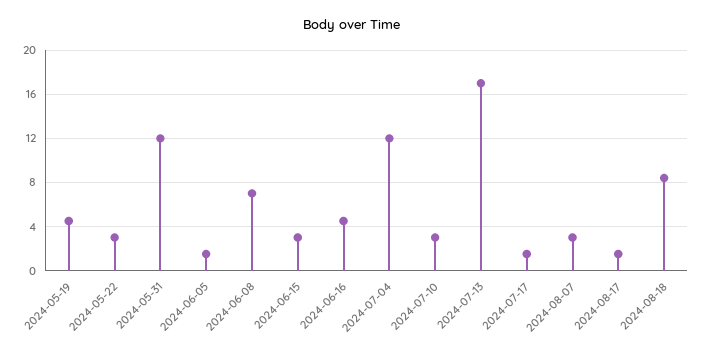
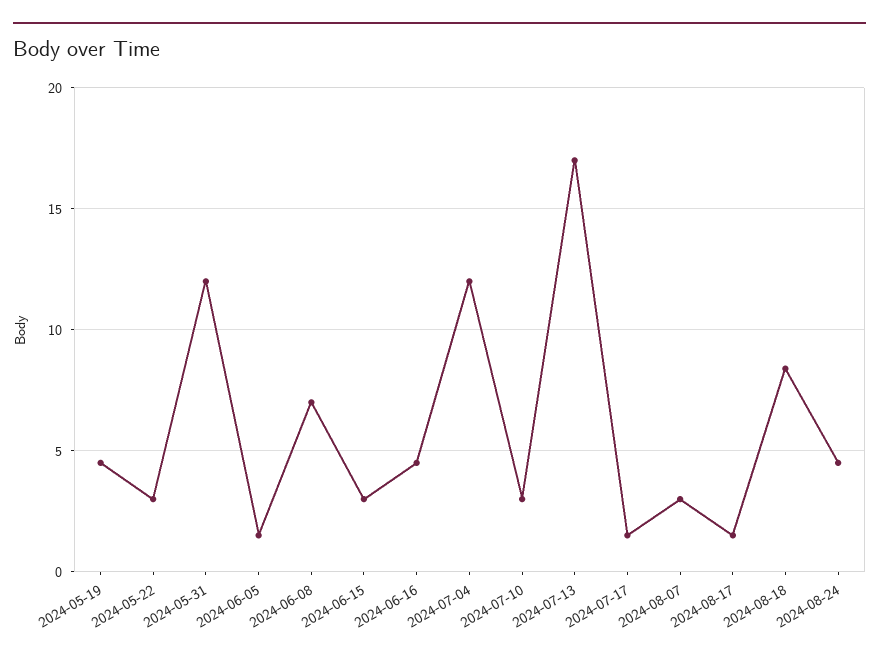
2024-08-24: none -> 4.5

